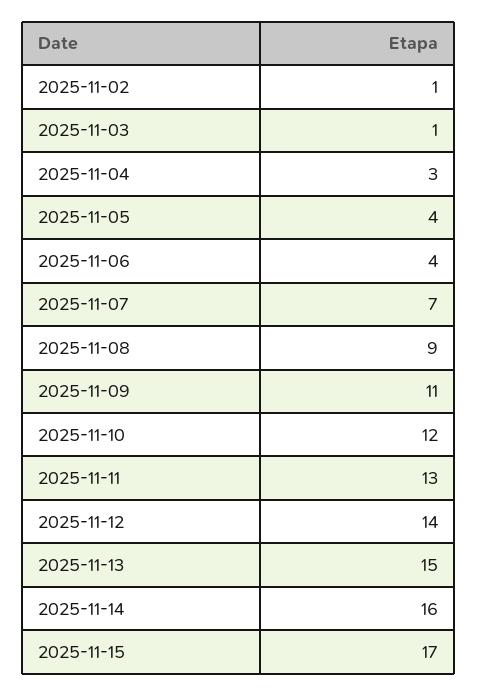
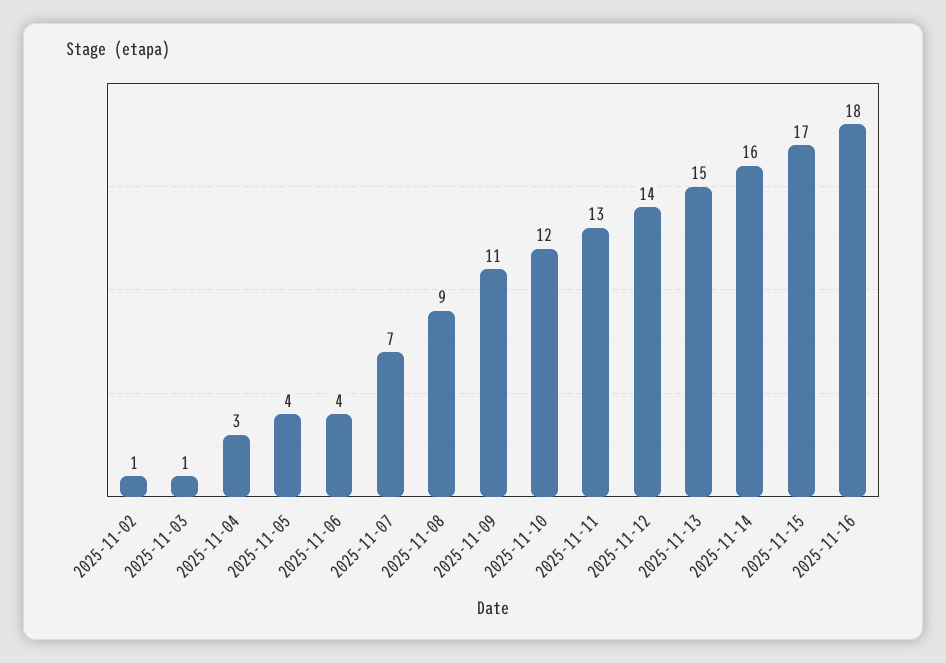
2025-11-16: none -> 18

